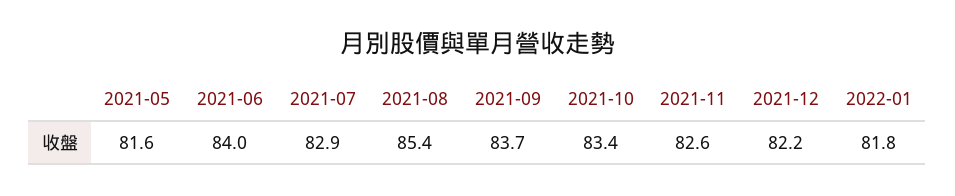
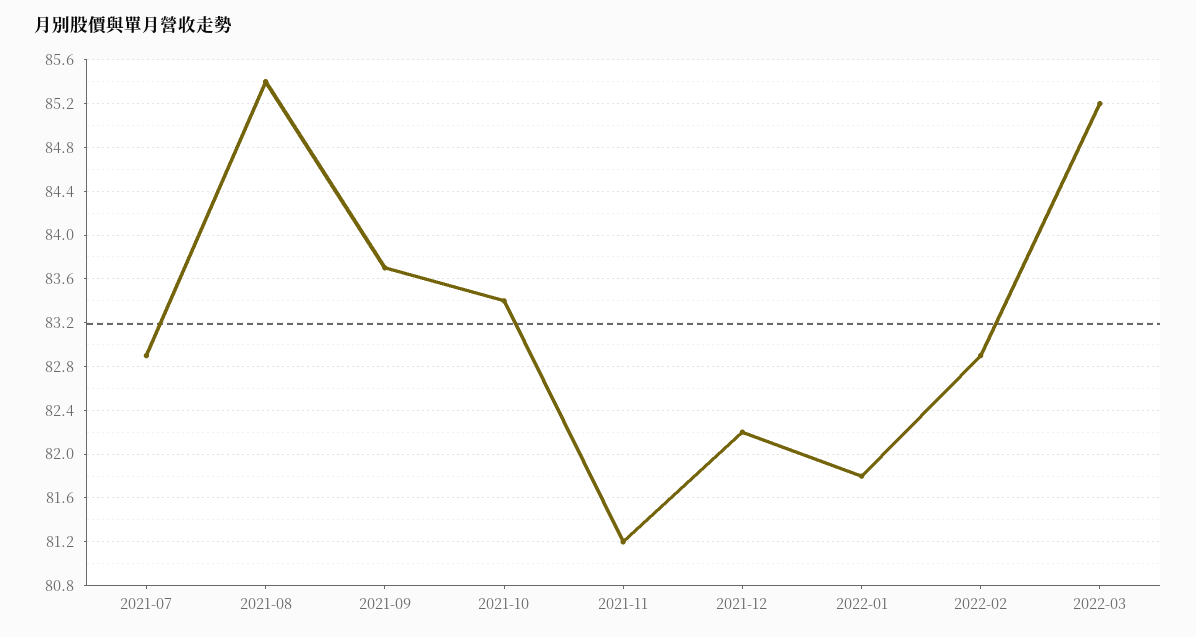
2021-05: 81.6 -> none
2021-06: 84 -> none
2021-11: 82.6 -> 81.2
2022-02: none -> 82.9
2022-03: none -> 85.2

